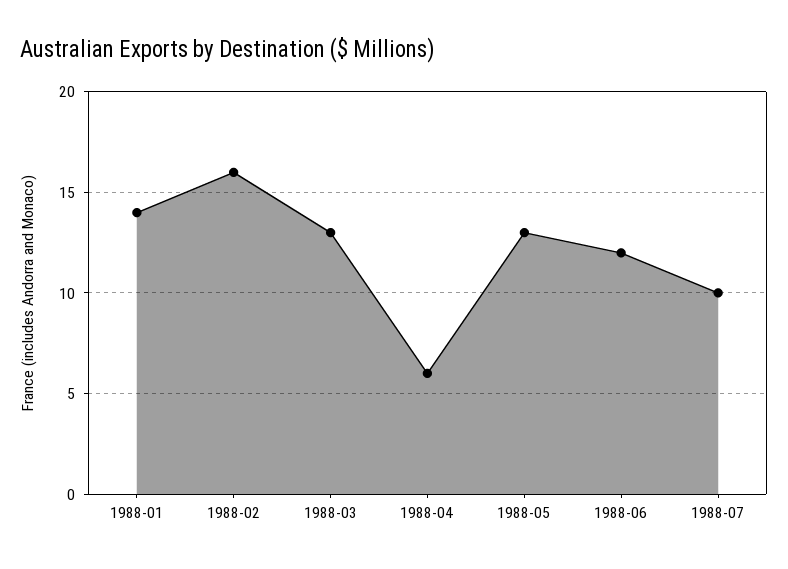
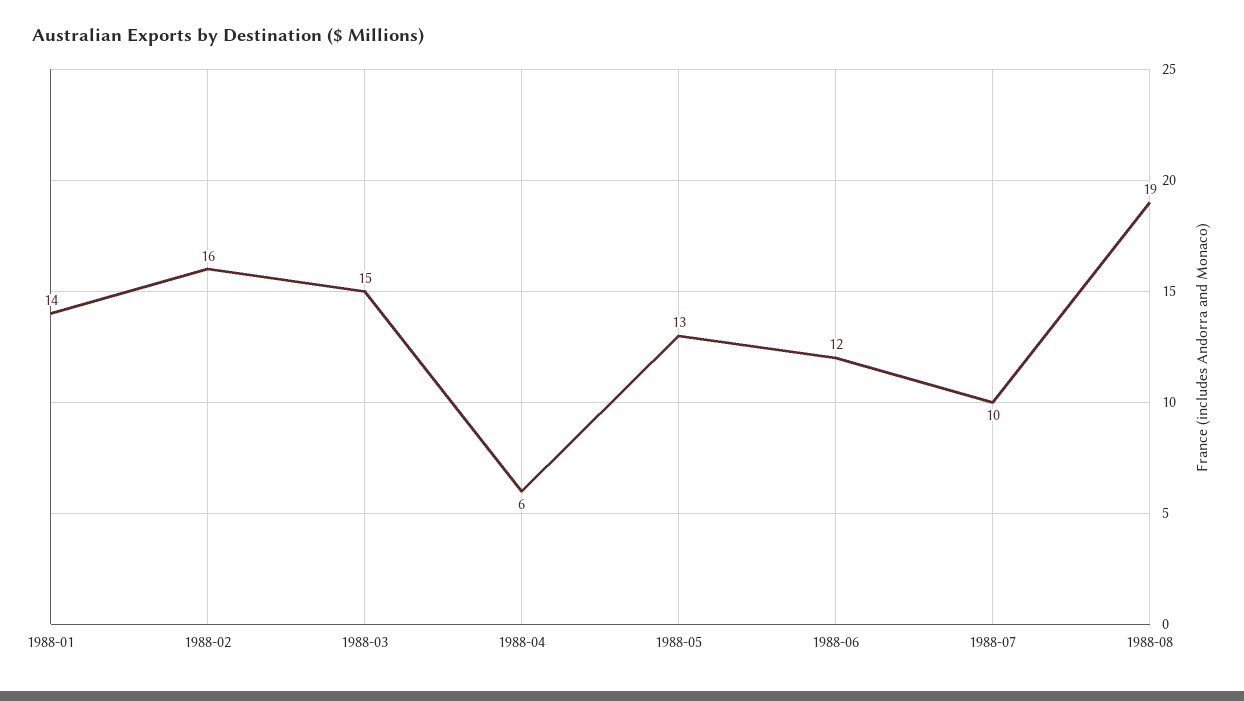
1988-03: 13 -> 15
1988-08: none -> 19

